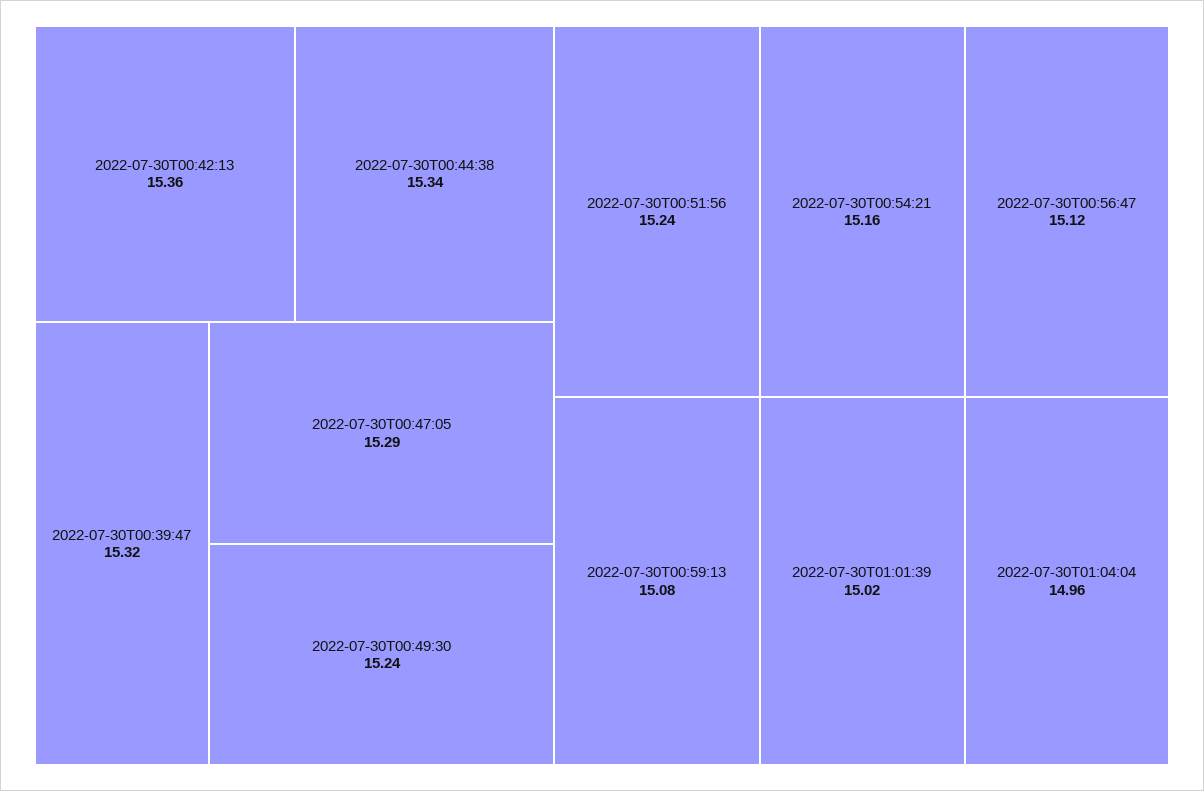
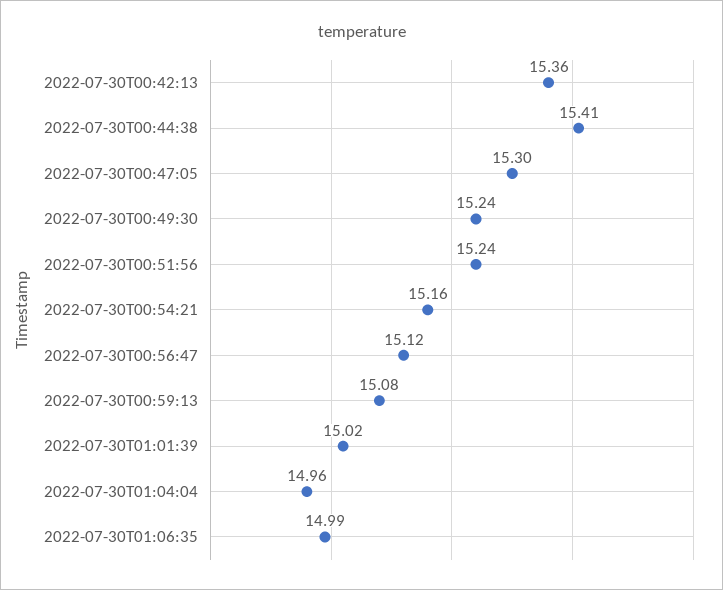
2022-07-30T00:44:38: 15.34 -> 15.41
2022-07-30T00:39:47: 15.32 -> none
2022-07-30T00:47:05: 15.29 -> 15.3
2022-07-30T01:06:35: none -> 14.99

